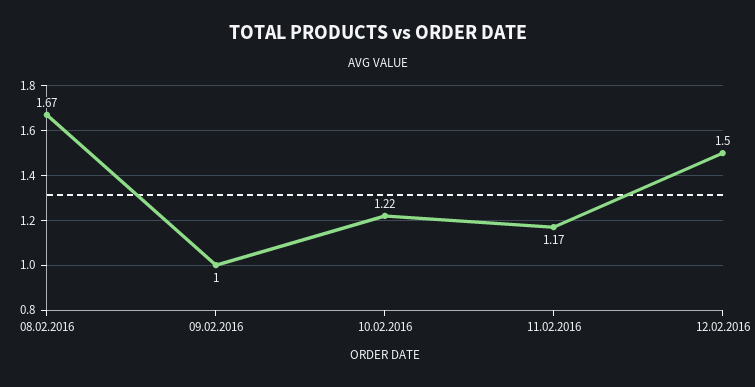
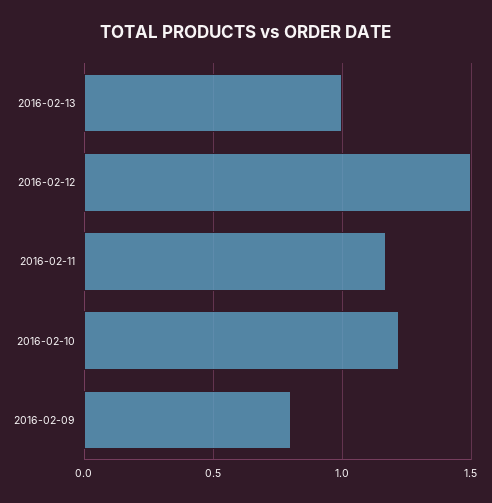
08.02.2016: 1.67 -> none
09.02.2016: 1 -> 0.8
2016-02-13: none -> 1

